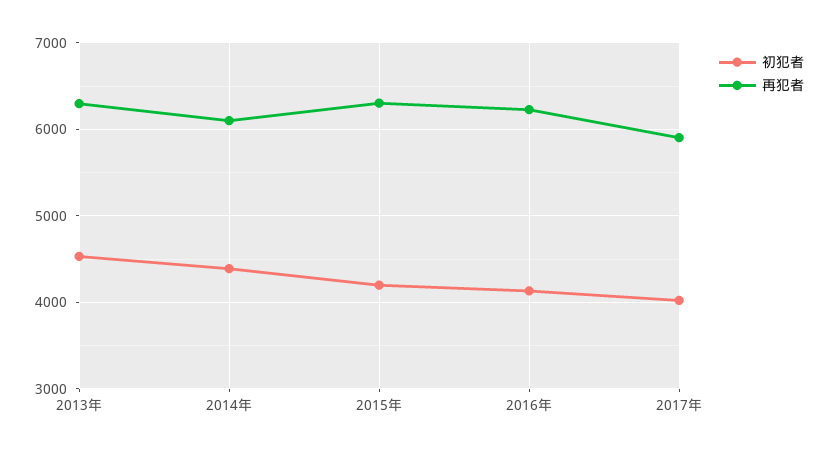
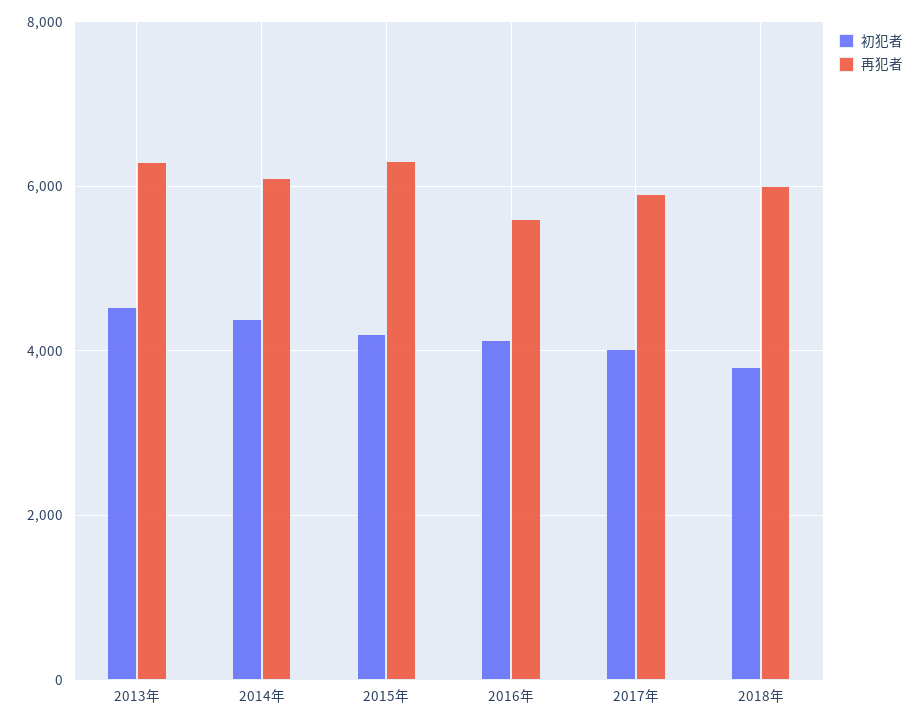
再犯者, 2016年: 6200 -> 5600
初犯者, 2018年: none -> 3800
再犯者, 2018年: none -> 6000

